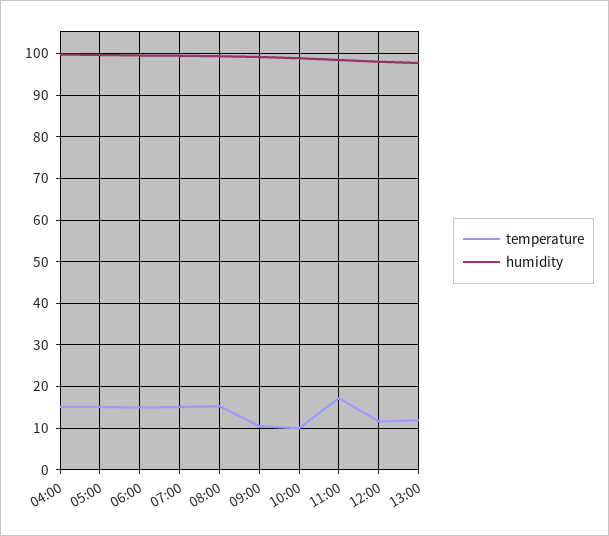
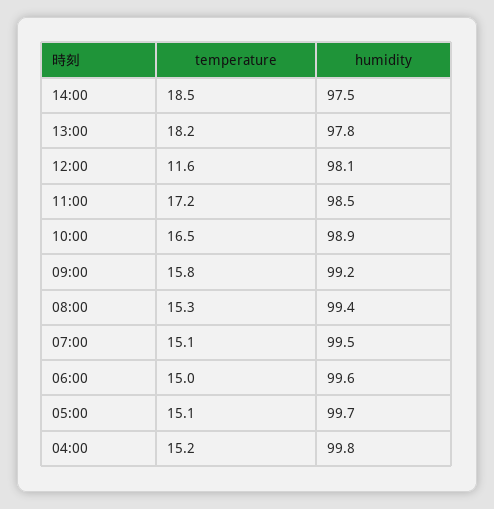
temperature, 09:00: 10 -> 15.8
temperature, 10:00: 10 -> 16.5
temperature, 13:00: 12 -> 18.2
temperature, 14:00: none -> 18.5
humidity, 14:00: none -> 97.5

